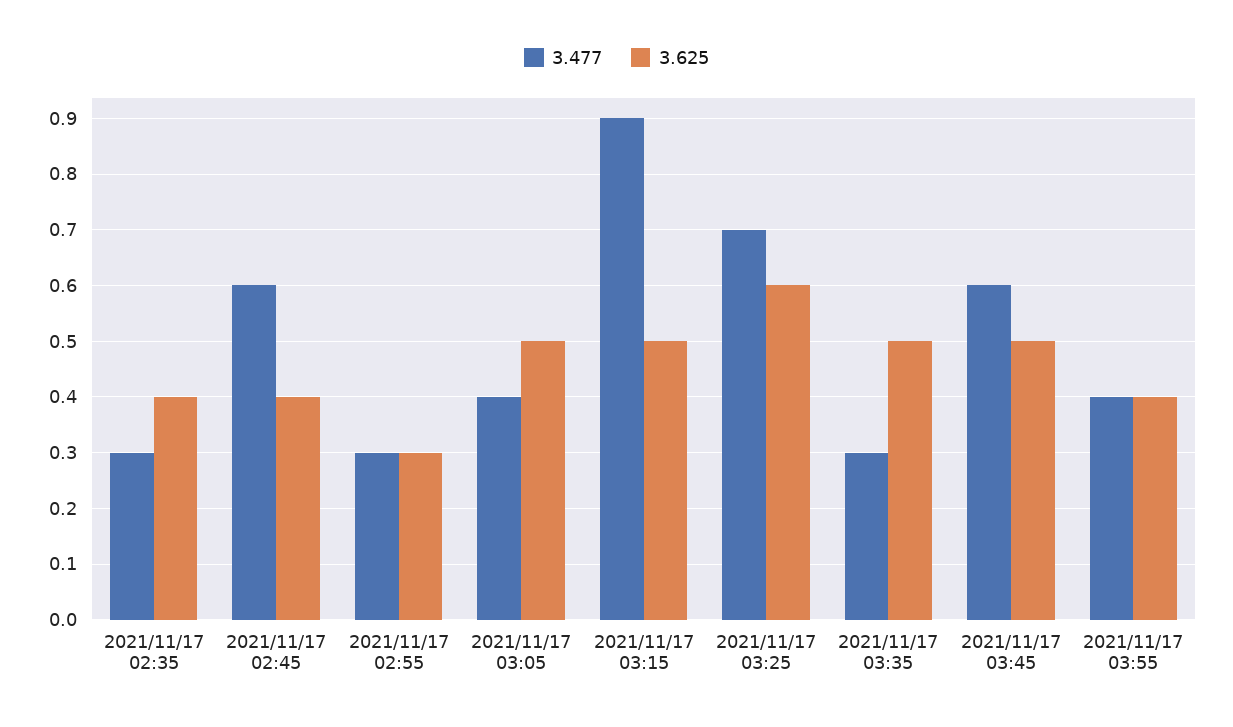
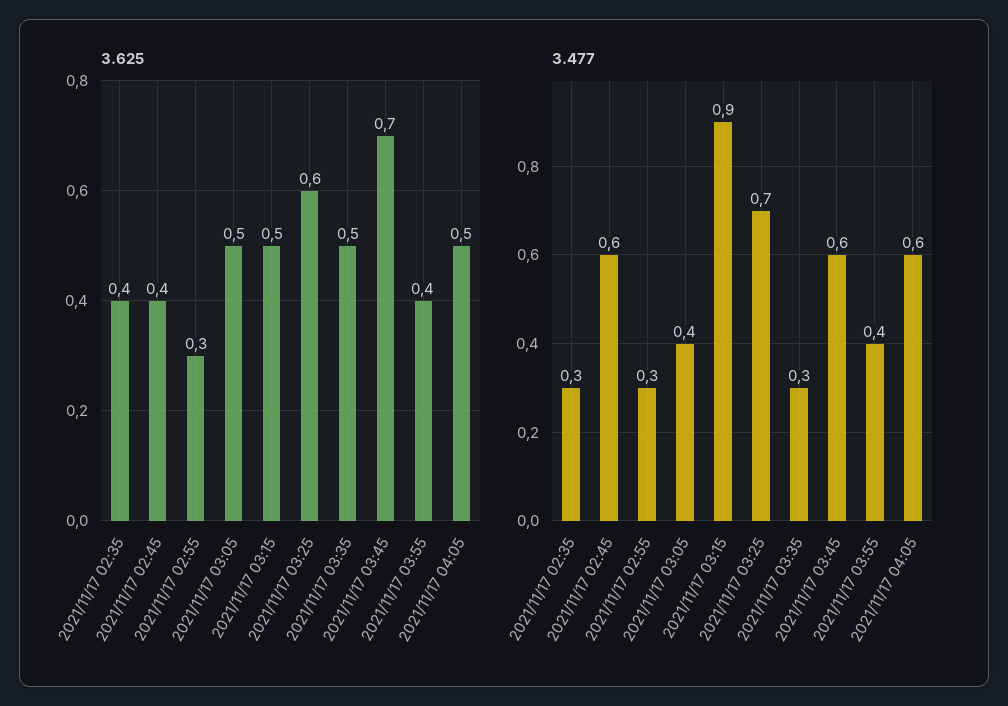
3.625, 2021/11/17 03:45: 0.5 -> 0.7
3.625, 2021/11/17 04:05: none -> 0.5
3.477, 2021/11/17 04:05: none -> 0.6

